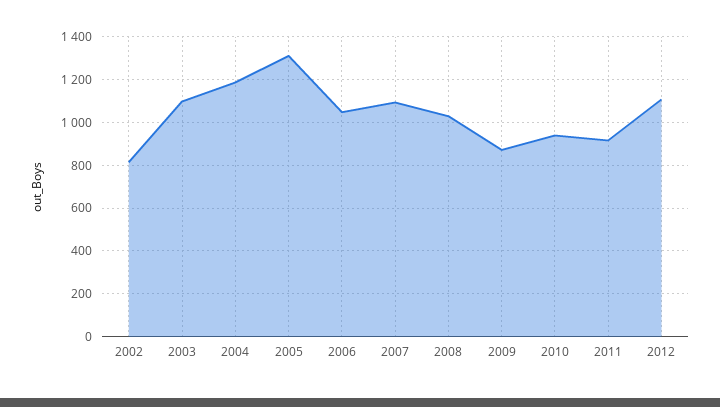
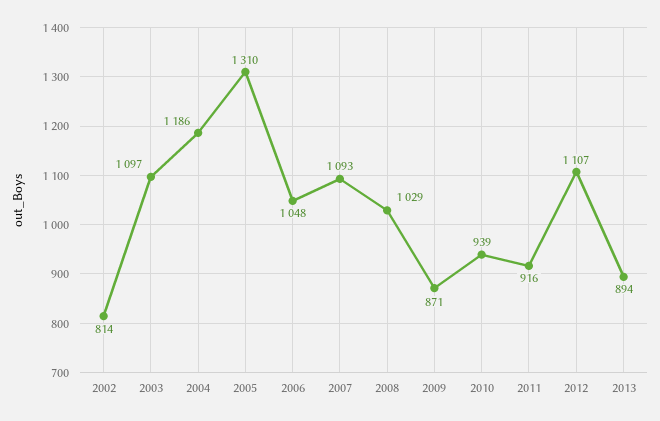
2013: none -> 894

